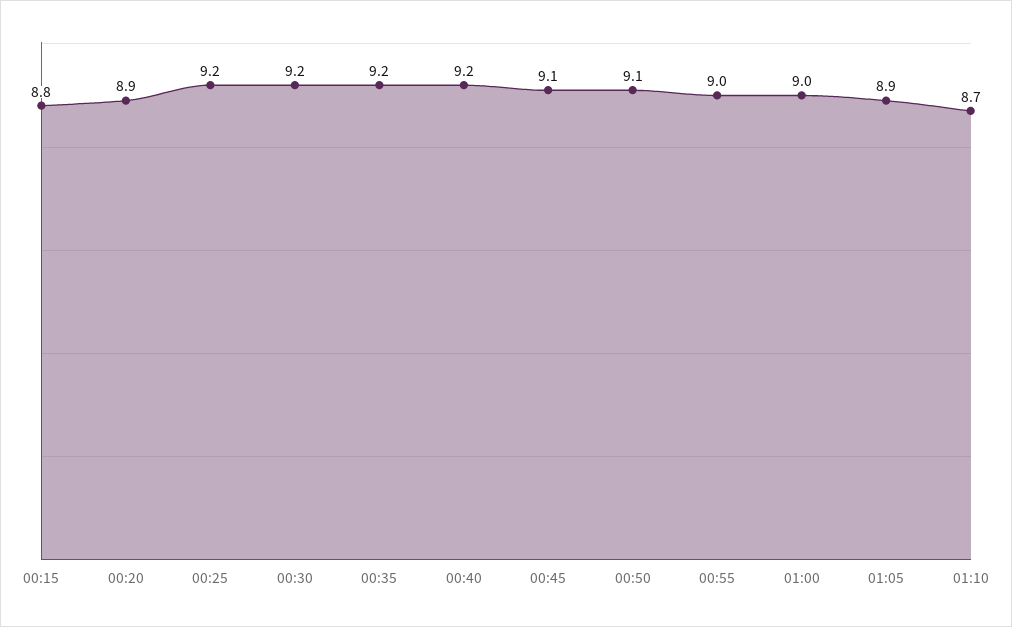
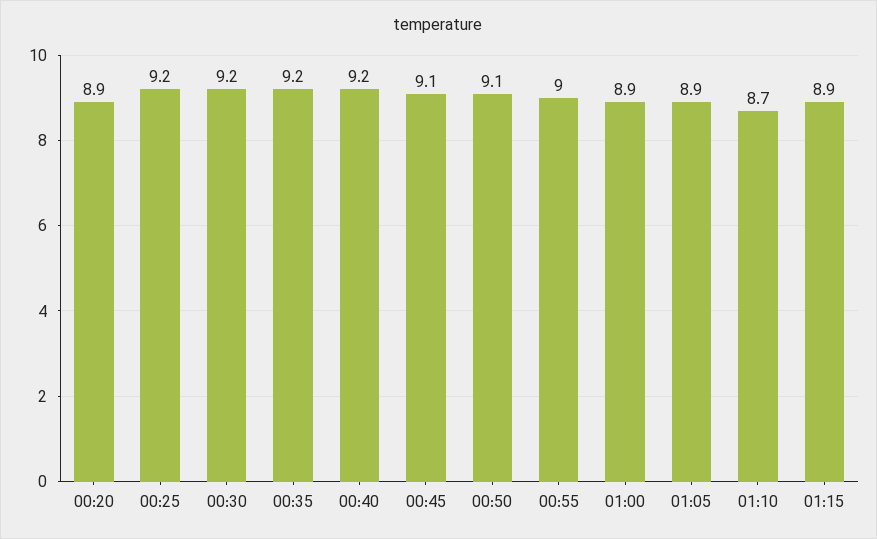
00:15: 8.8 -> none
01:00: 9 -> 8.9
01:15: none -> 8.9

